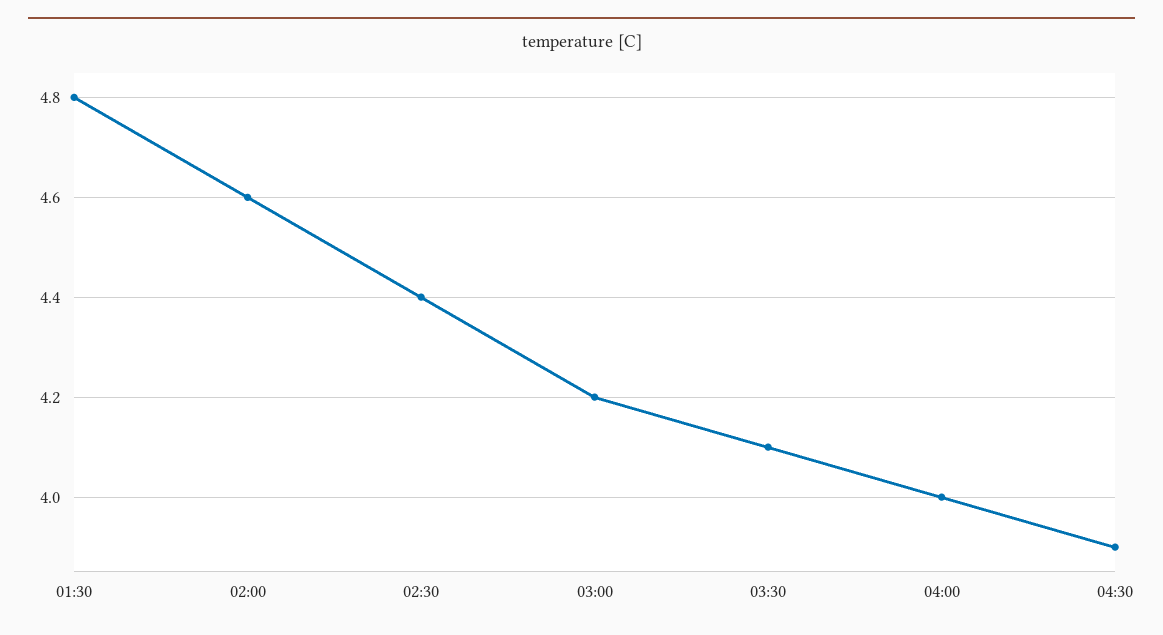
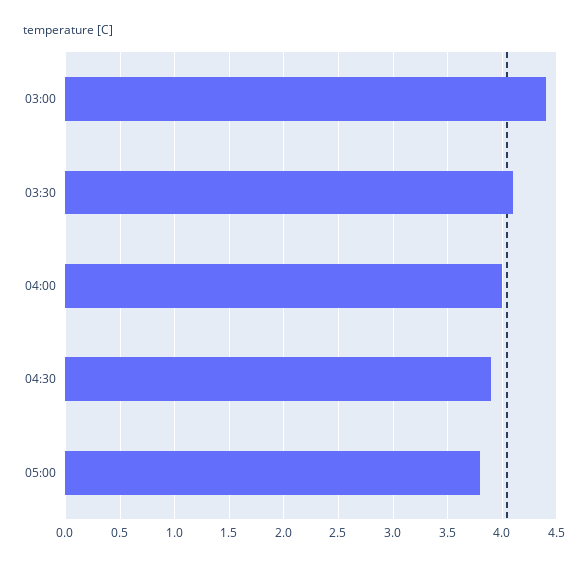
01:30: 4.8 -> none
02:00: 4.6 -> none
02:30: 4.4 -> none
03:00: 4.2 -> 4.4
05:00: none -> 3.8

